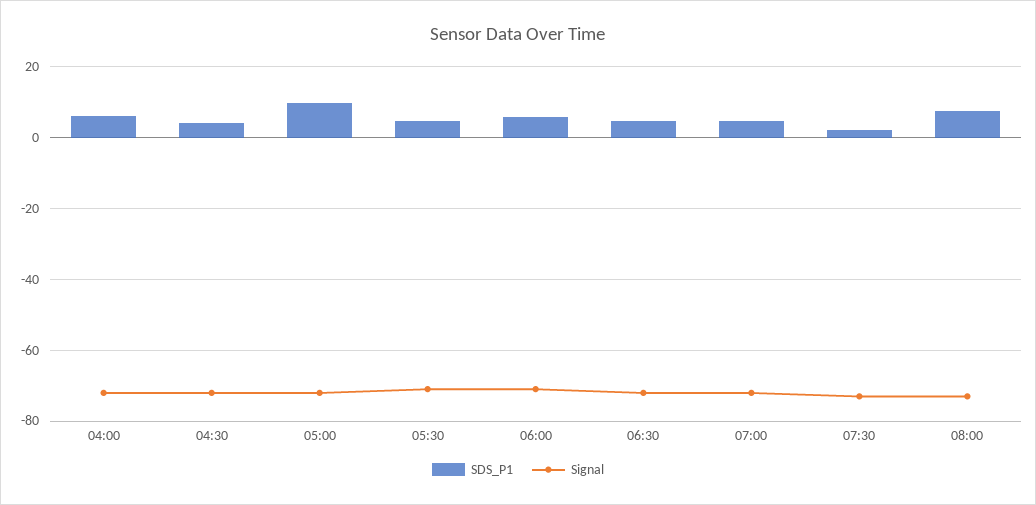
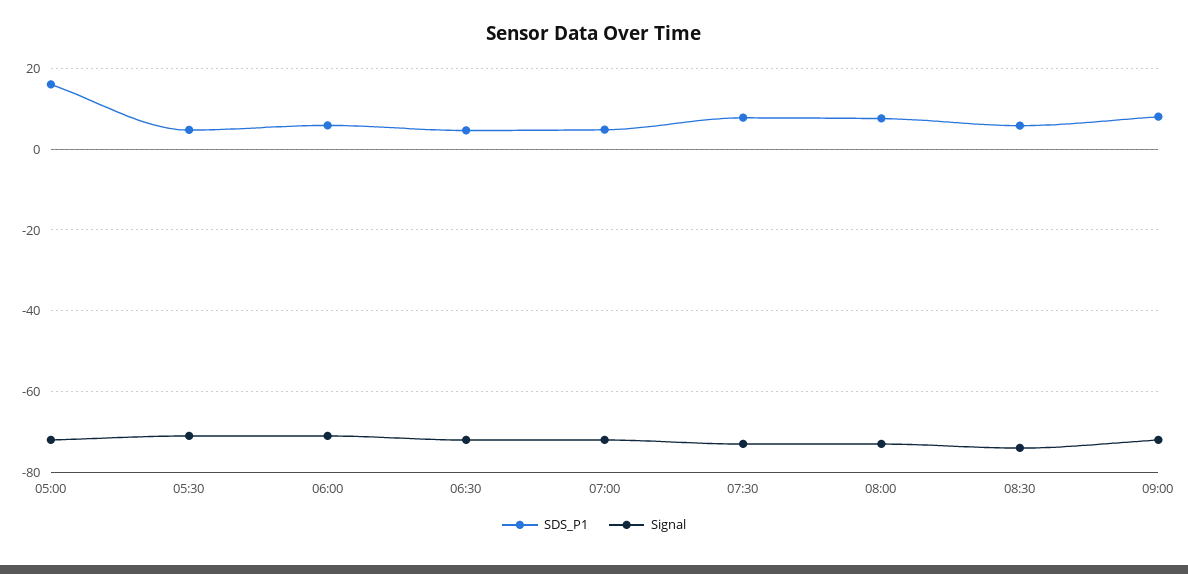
SDS_P1, 04:00: 6 -> none
Signal, 04:00: -72 -> none
SDS_P1, 04:30: 4 -> none
Signal, 04:30: -72 -> none
SDS_P1, 05:00: 10 -> 16
SDS_P1, 07:30: 2 -> 8
SDS_P1, 08:30: none -> 6
Signal, 08:30: none -> -74
SDS_P1, 09:00: none -> 8
Signal, 09:00: none -> -72

